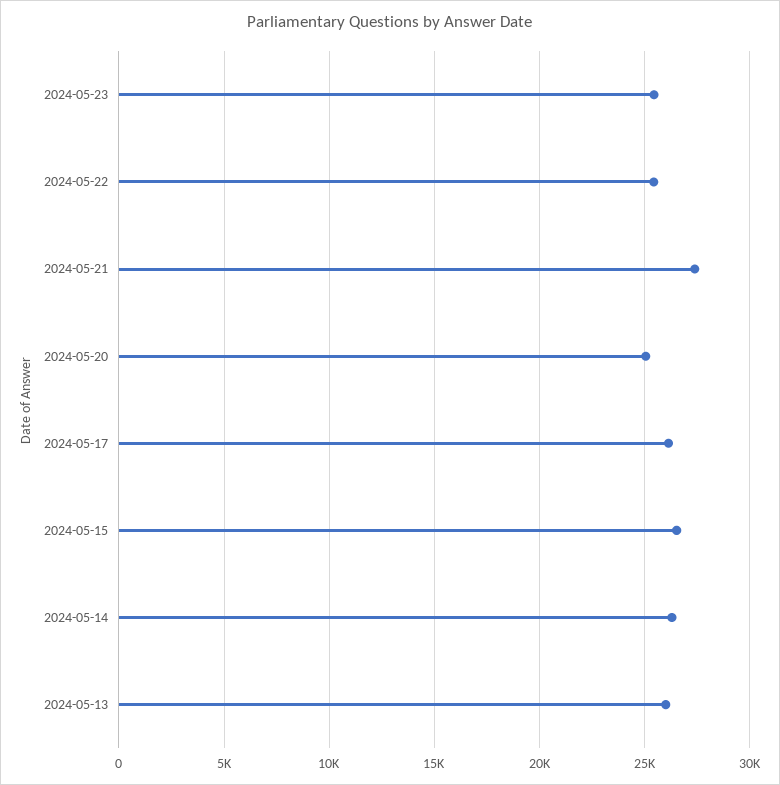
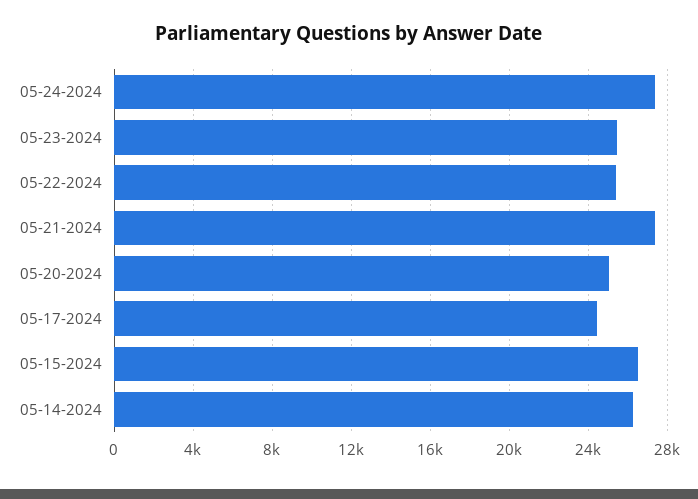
2024-05-17: 26000 -> 24500
2024-05-13: 26000 -> none
05-24-2024: none -> 27500

